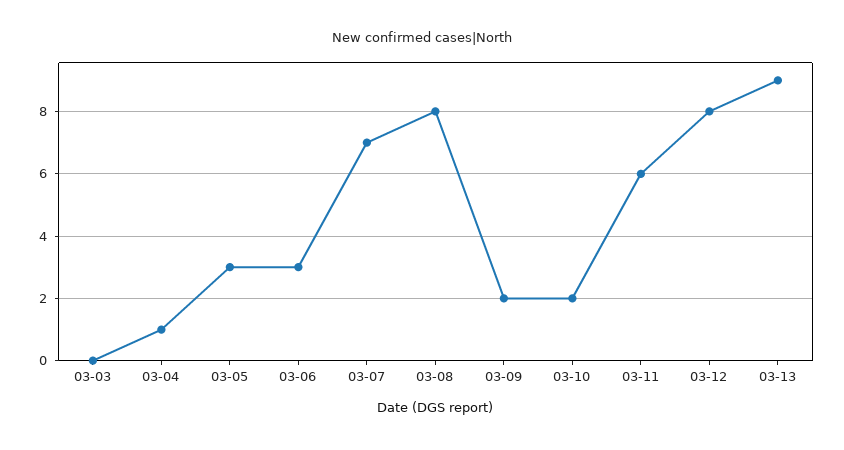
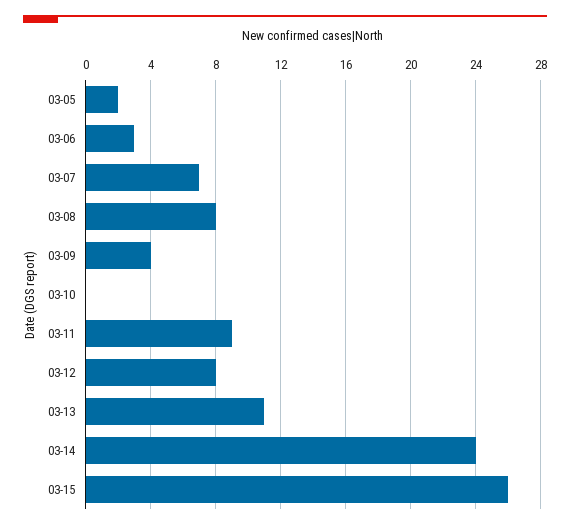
03-03: 0 -> none
03-04: 1 -> none
03-05: 3 -> 2
03-09: 2 -> 4
03-10: 2 -> 0
03-11: 6 -> 9
03-13: 9 -> 11
03-14: none -> 24
03-15: none -> 26

